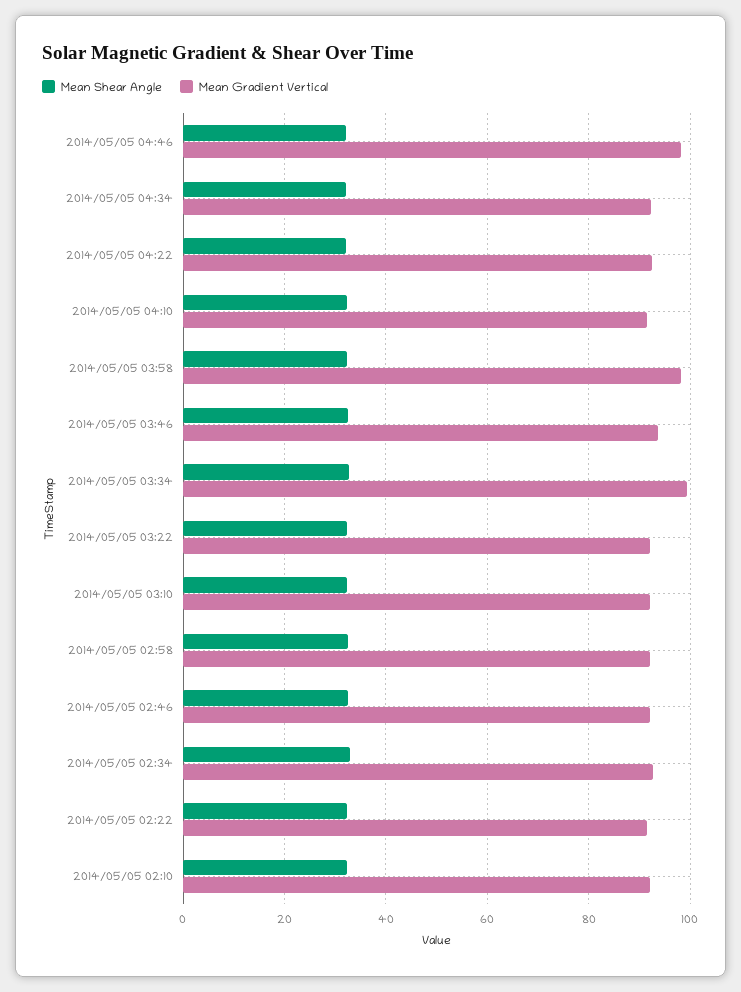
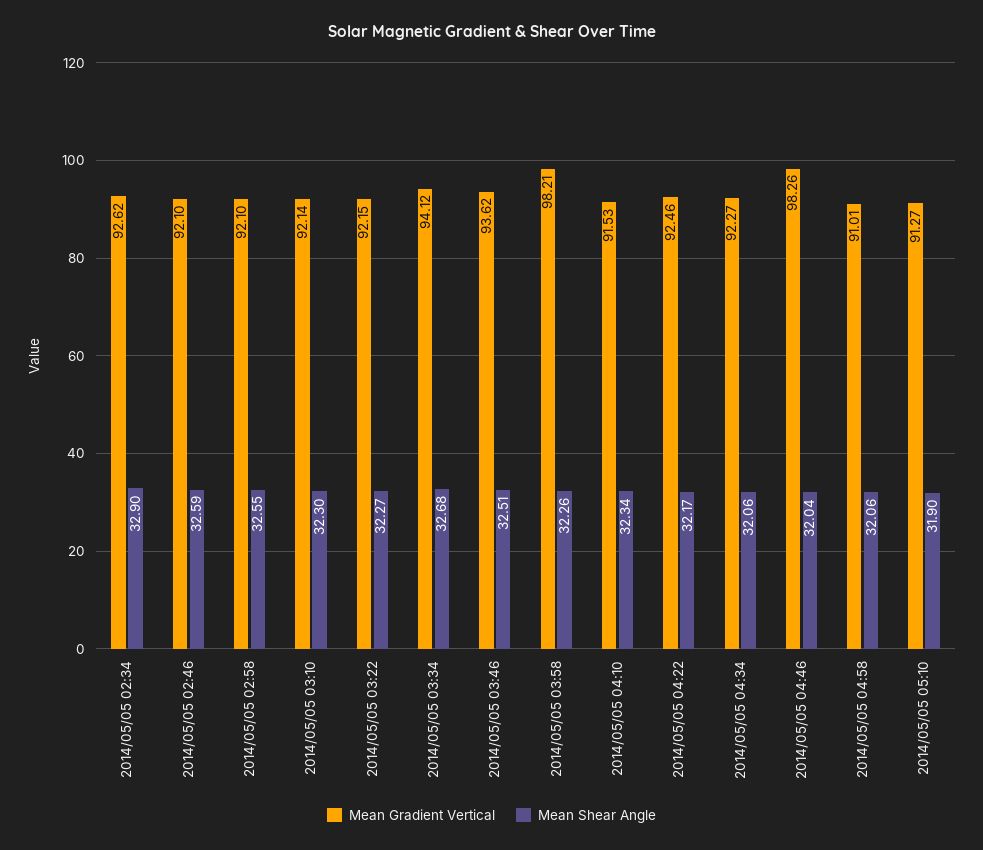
Mean Gradient Vertical, 2014/05/05 03:34: 100 -> 94.12
Mean Shear Angle, 2014/05/05 02:22: 32 -> none
Mean Gradient Vertical, 2014/05/05 02:22: 92 -> none
Mean Shear Angle, 2014/05/05 02:10: 32 -> none
Mean Gradient Vertical, 2014/05/05 02:10: 92 -> none
Mean Gradient Vertical, 2014/05/05 04:58: none -> 91.01
Mean Shear Angle, 2014/05/05 04:58: none -> 32.06
Mean Gradient Vertical, 2014/05/05 05:10: none -> 91.27
Mean Shear Angle, 2014/05/05 05:10: none -> 31.9

